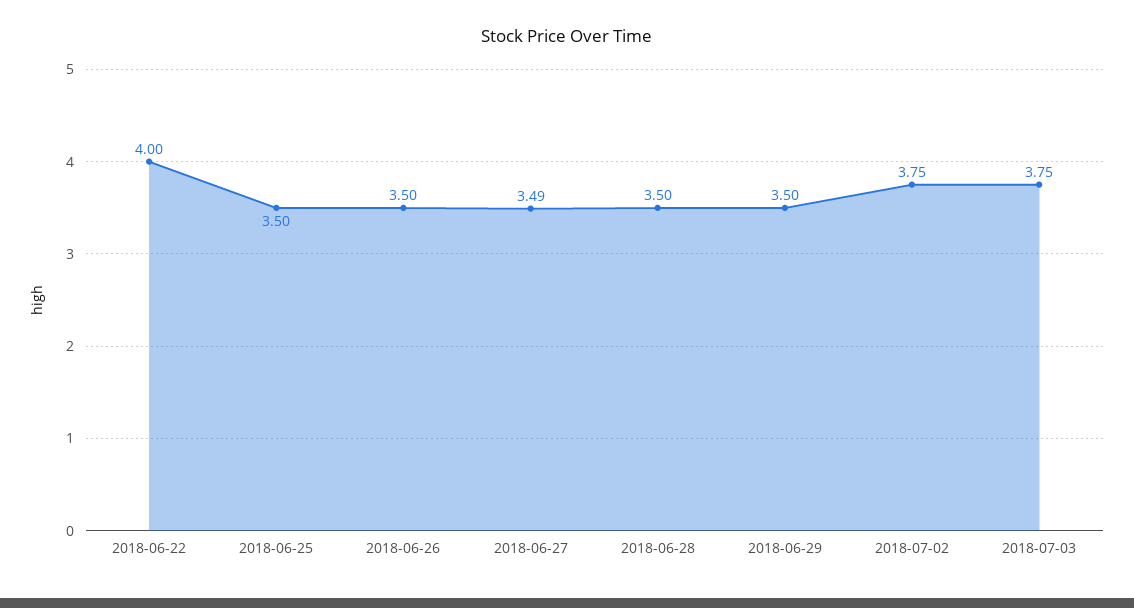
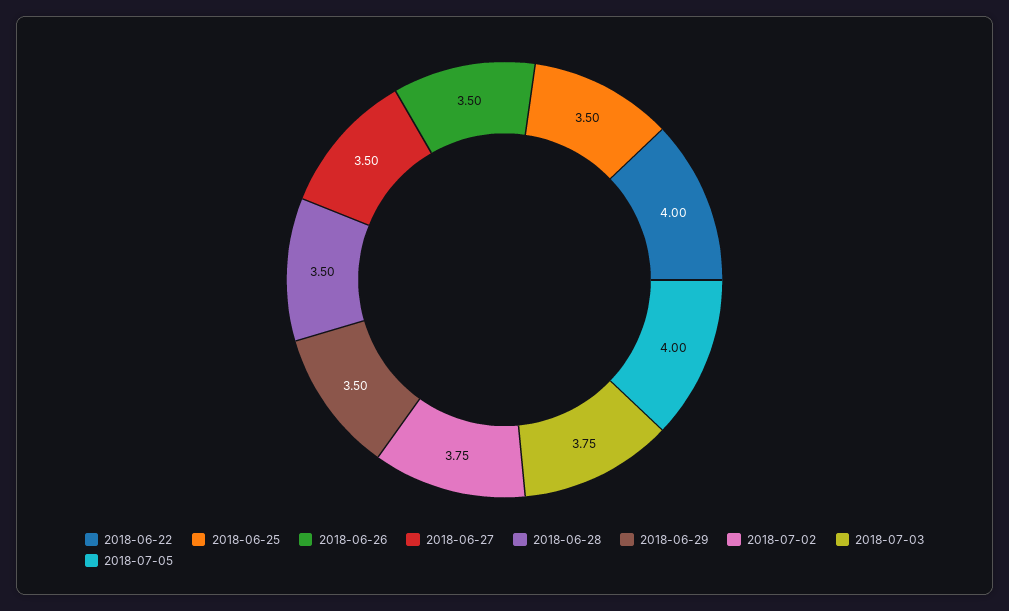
2018-06-27: 3.49 -> 3.5
2018-07-05: none -> 4

